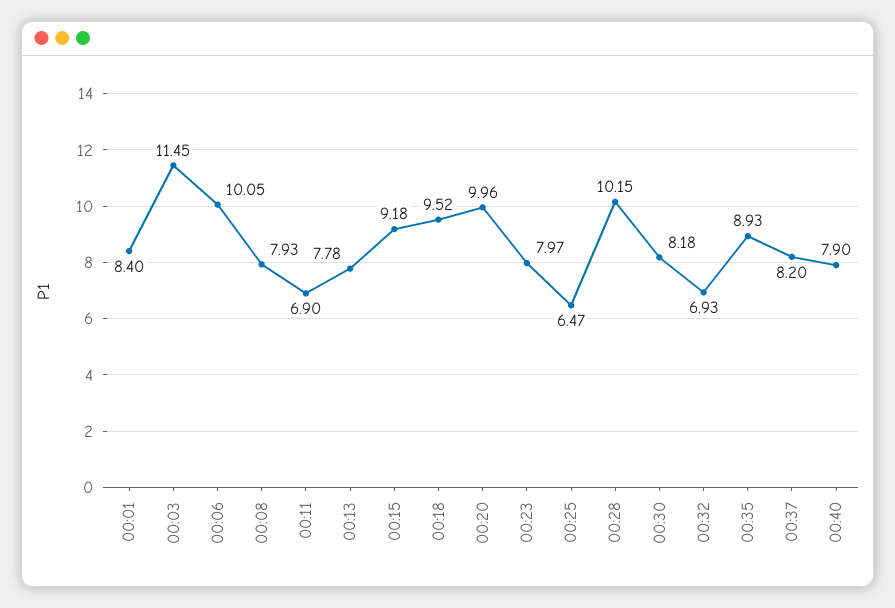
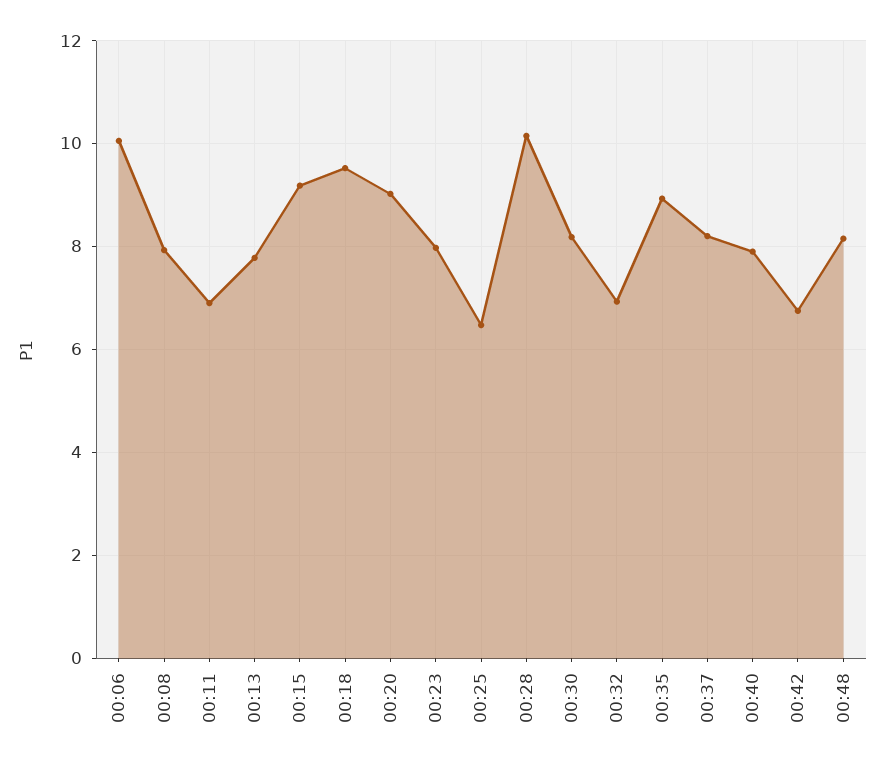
00:01: 8.4 -> none
00:03: 11.45 -> none
00:20: 9.96 -> 9
00:42: none -> 6.8
00:48: none -> 8.2

